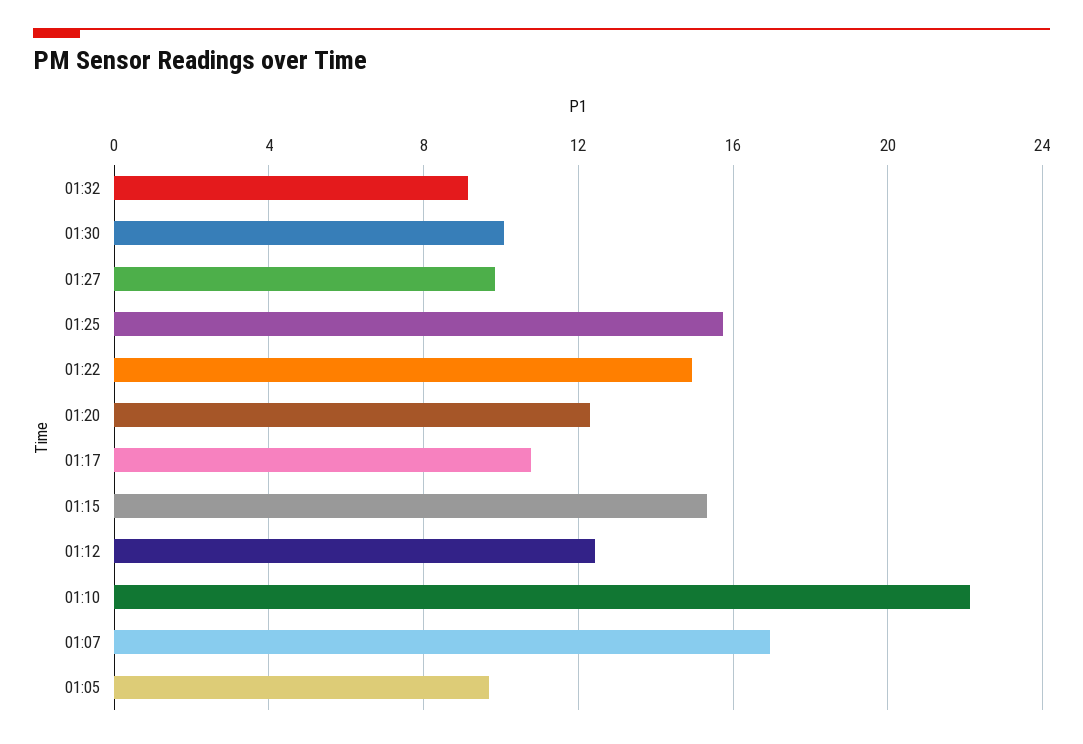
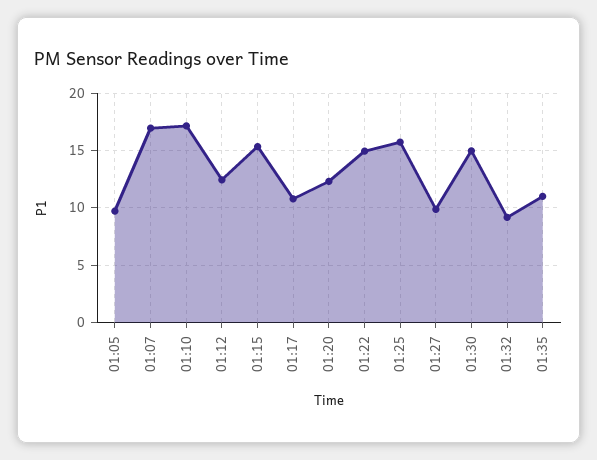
01:30: 10 -> 15
01:10: 22 -> 17
01:35: none -> 11

